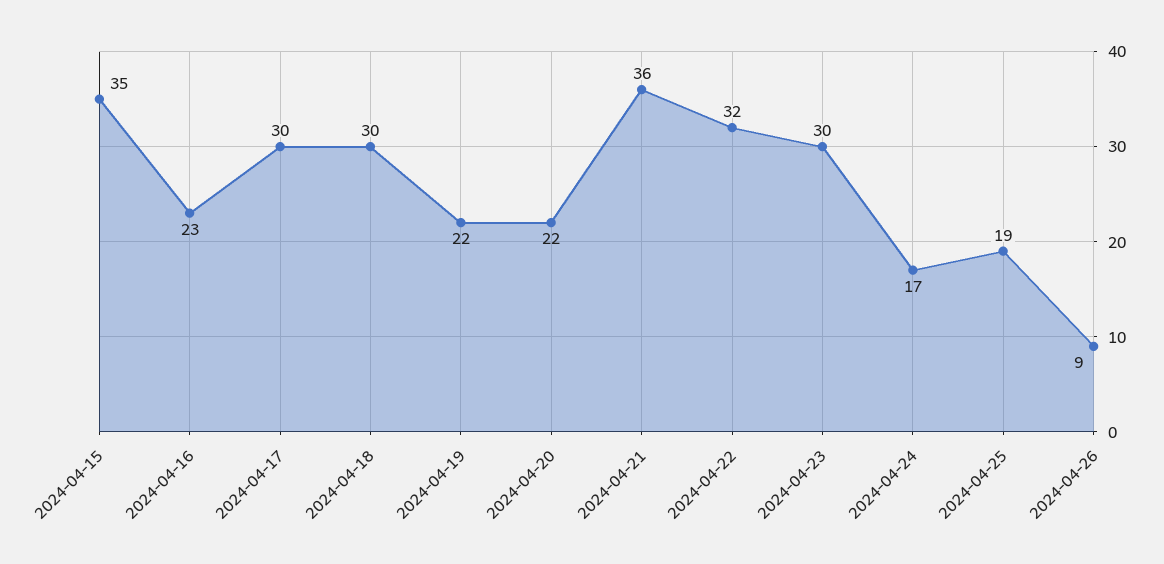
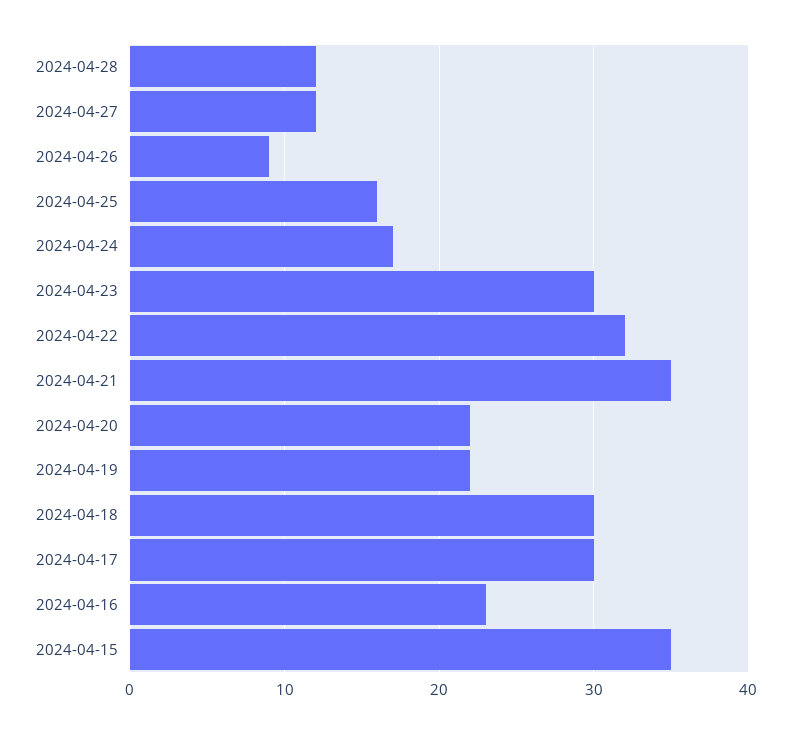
2024-04-21: 36 -> 35
2024-04-25: 19 -> 16
2024-04-28: none -> 12
2024-04-27: none -> 12

